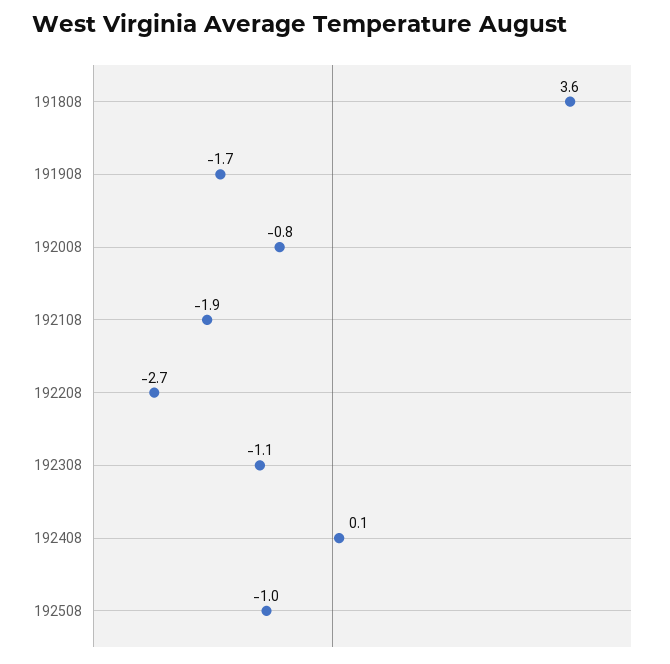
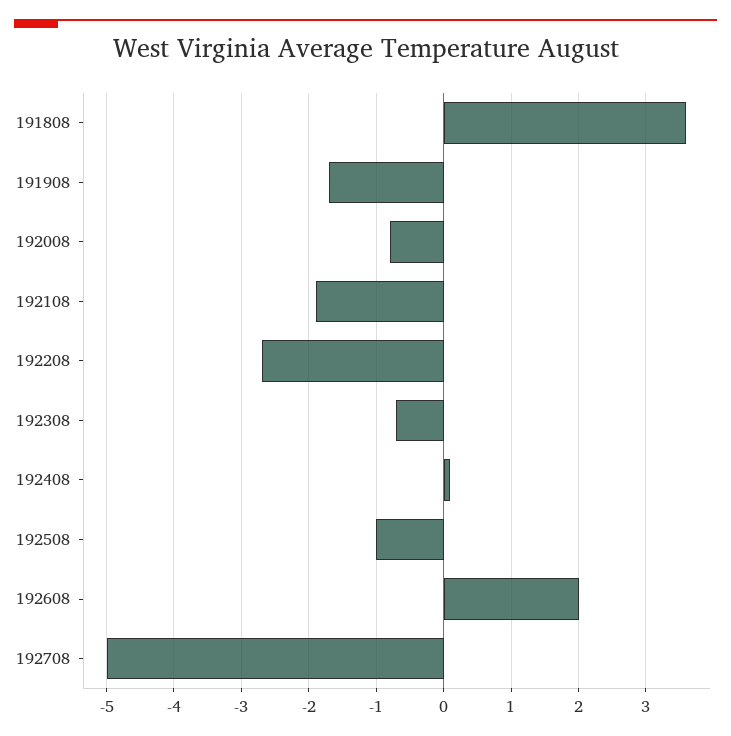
192308: -1.1 -> -0.7
192608: none -> 2
192708: none -> -5

